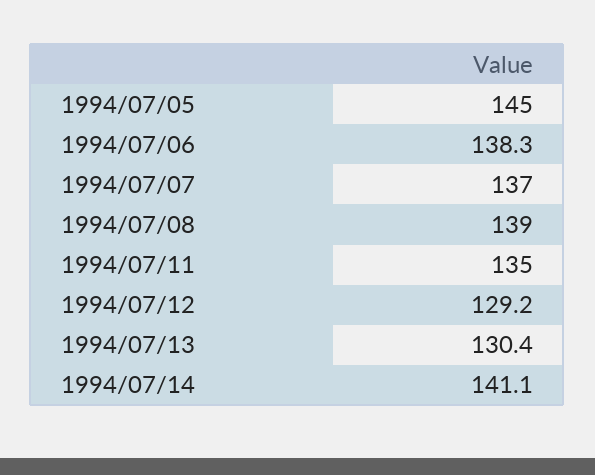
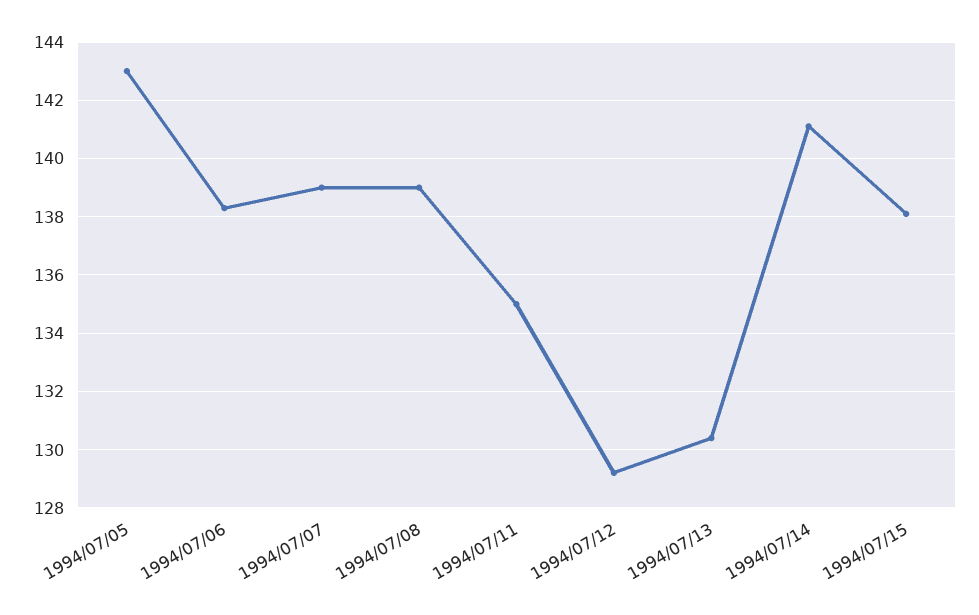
1994/07/05: 145 -> 143
1994/07/07: 137 -> 139
1994/07/15: none -> 138

